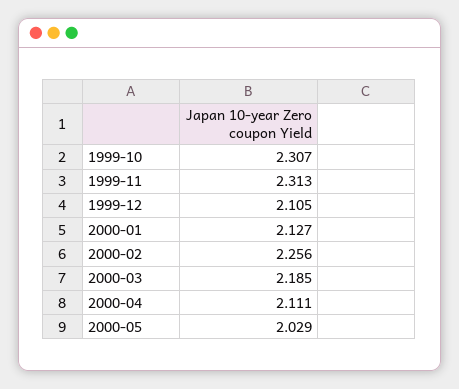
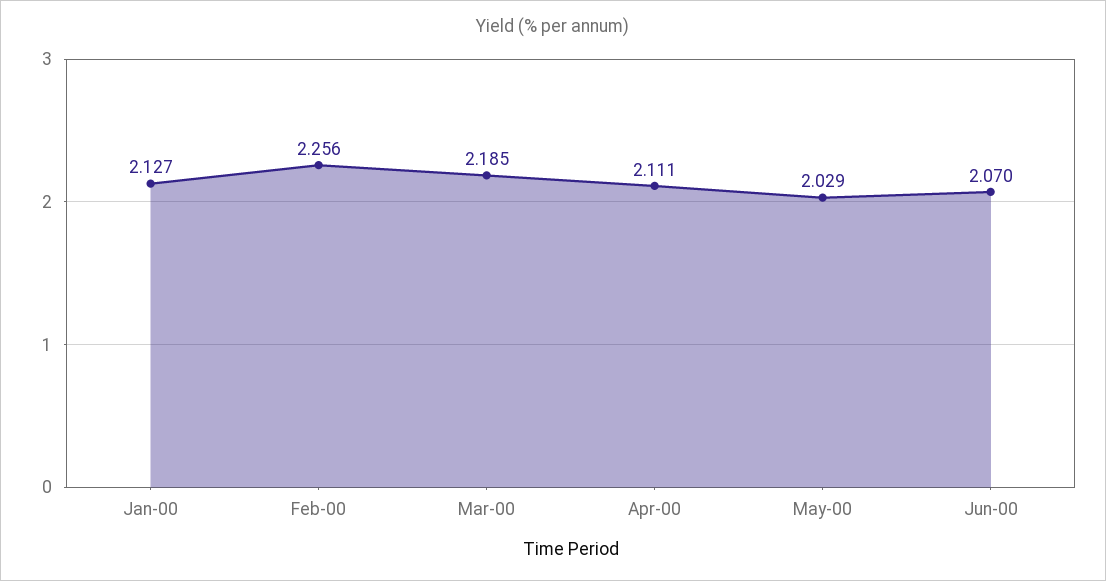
1999-10: 2.307 -> none
1999-11: 2.313 -> none
1999-12: 2.105 -> none
Jun-00: none -> 2.07

